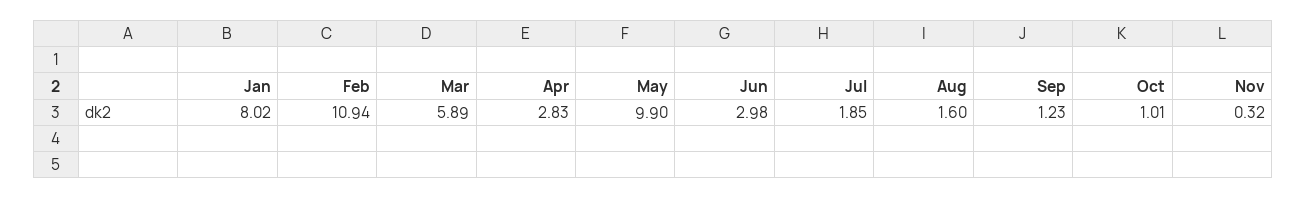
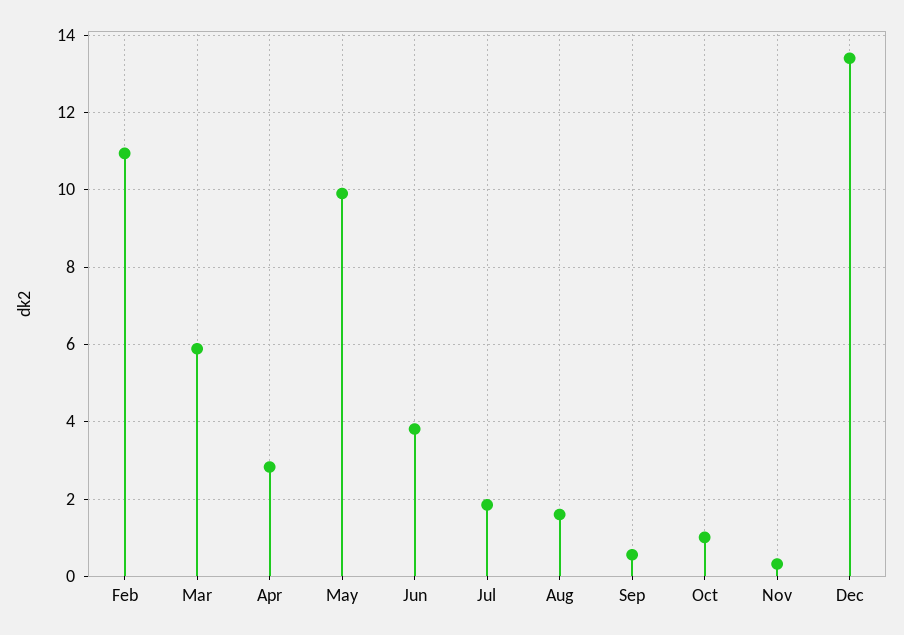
Jan: 8.02 -> none
Jun: 2.98 -> 3.8
Sep: 1.23 -> 0.6
Dec: none -> 13.4

